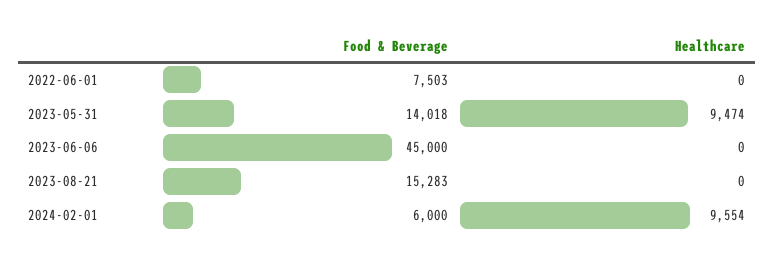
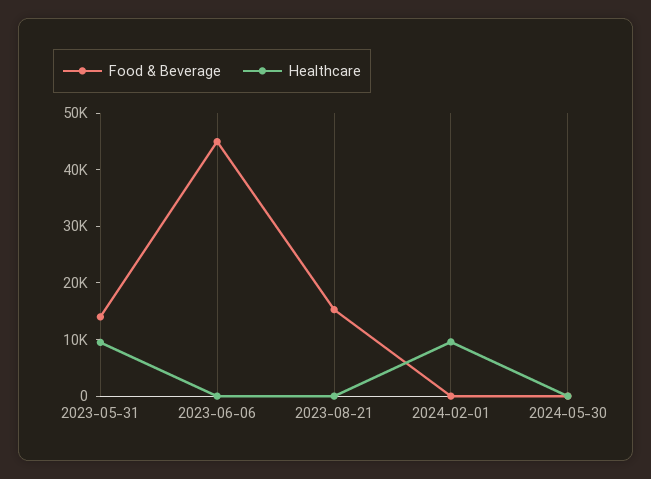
Food & Beverage, 2022-06-01: 7503 -> none
Healthcare, 2022-06-01: 0 -> none
Food & Beverage, 2024-02-01: 6000 -> 0
Food & Beverage, 2024-05-30: none -> 0
Healthcare, 2024-05-30: none -> 0

